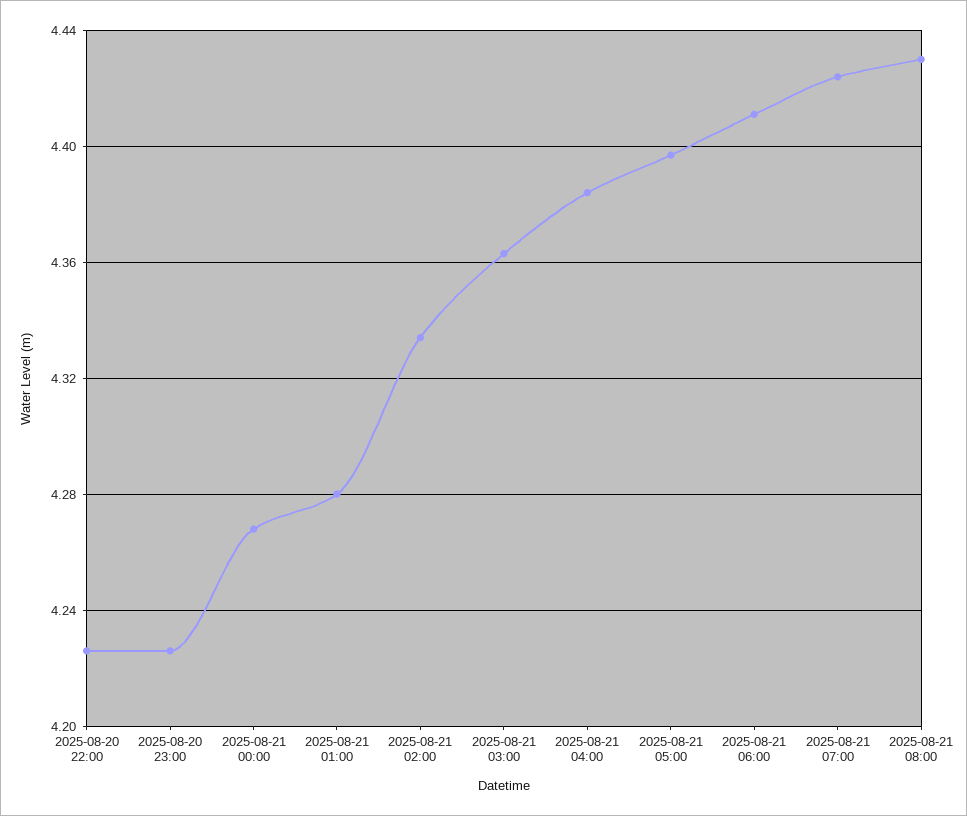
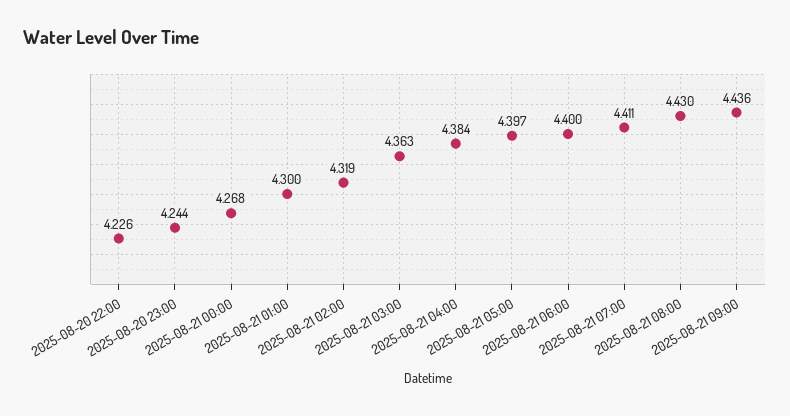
2025-08-20 23:00: 4.225 -> 4.244
2025-08-21 01:00: 4.28 -> 4.3
2025-08-21 02:00: 4.335 -> 4.319
2025-08-21 06:00: 4.41 -> 4.4
2025-08-21 07:00: 4.425 -> 4.411
2025-08-21 09:00: none -> 4.436

